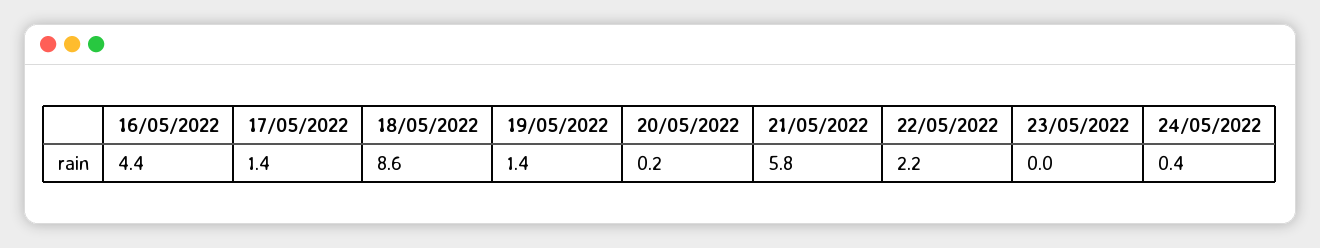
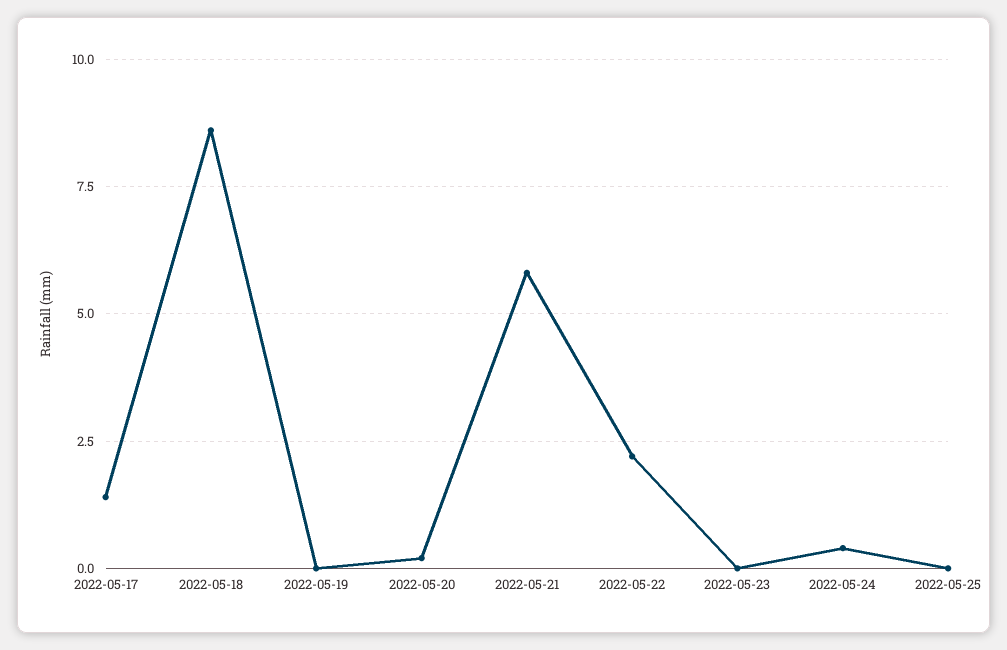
16/05/2022: 4.4 -> none
19/05/2022: 1.4 -> 0
2022-05-25: none -> 0

